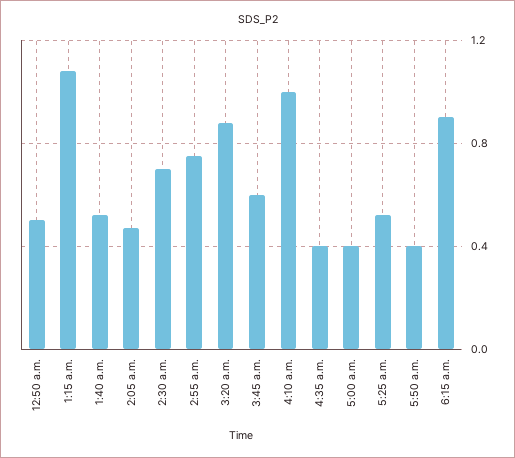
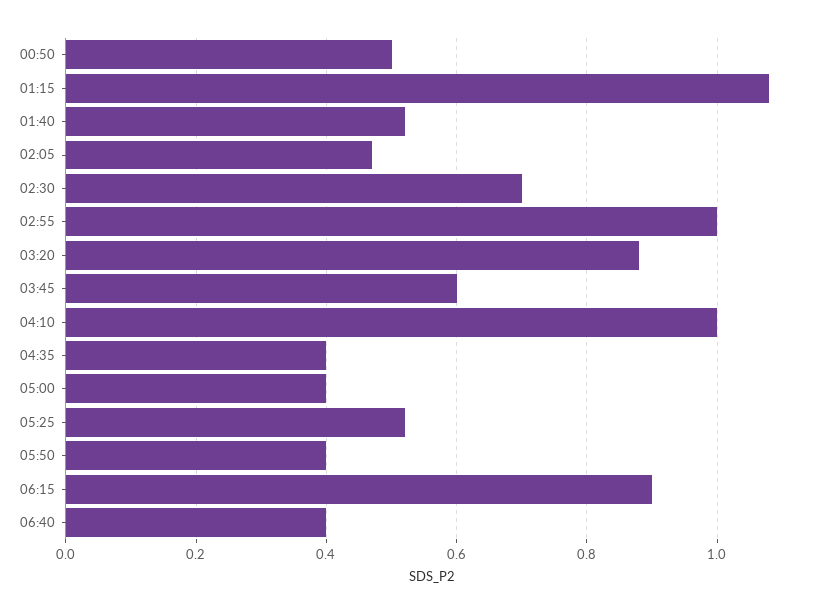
2:55 a.m.: 0.75 -> 1
06:40: none -> 0.4

